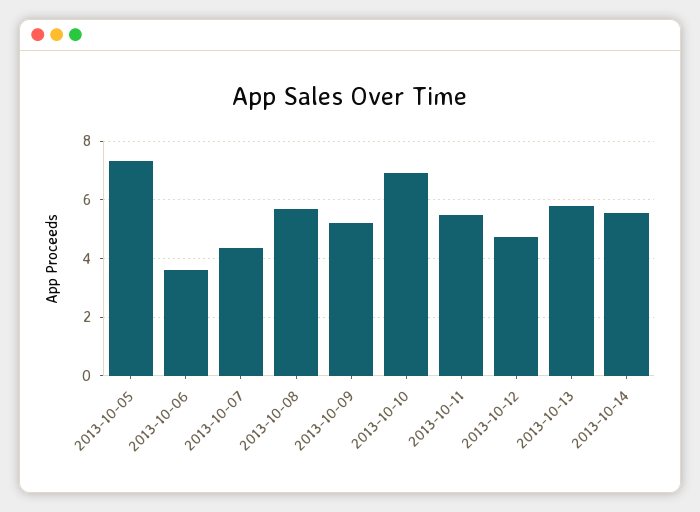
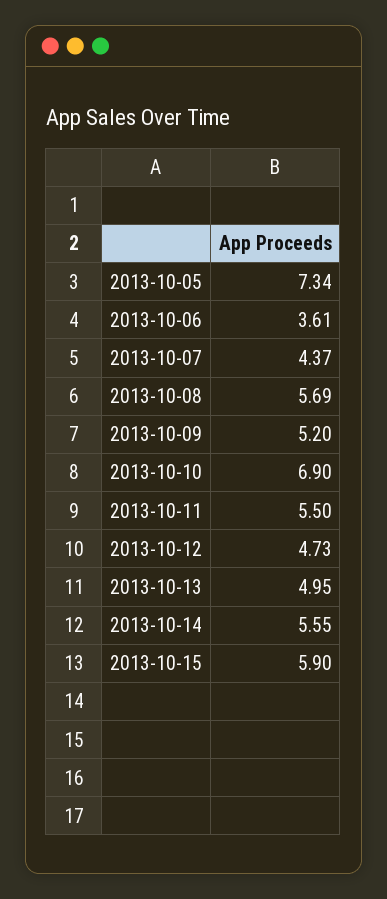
2013-10-13: 5.75 -> 4.95
2013-10-15: none -> 5.9

